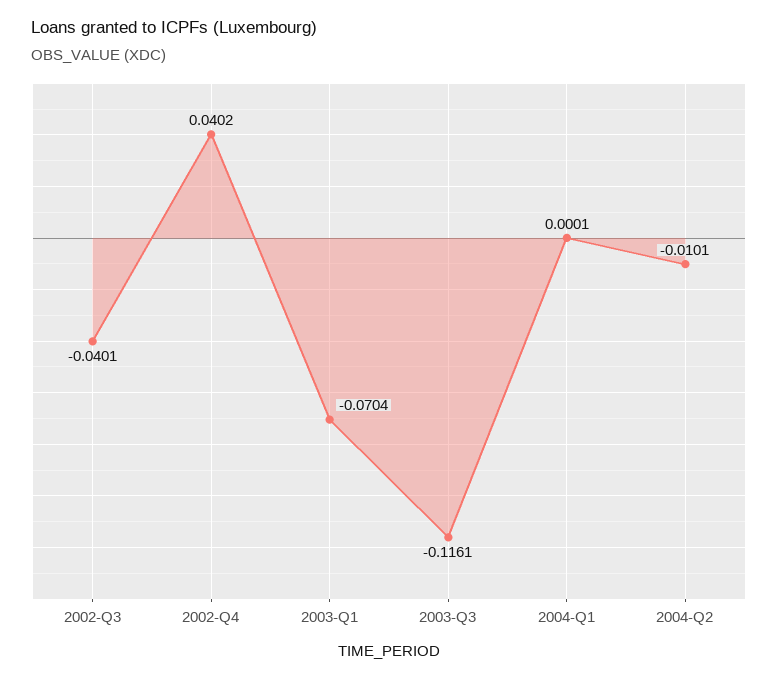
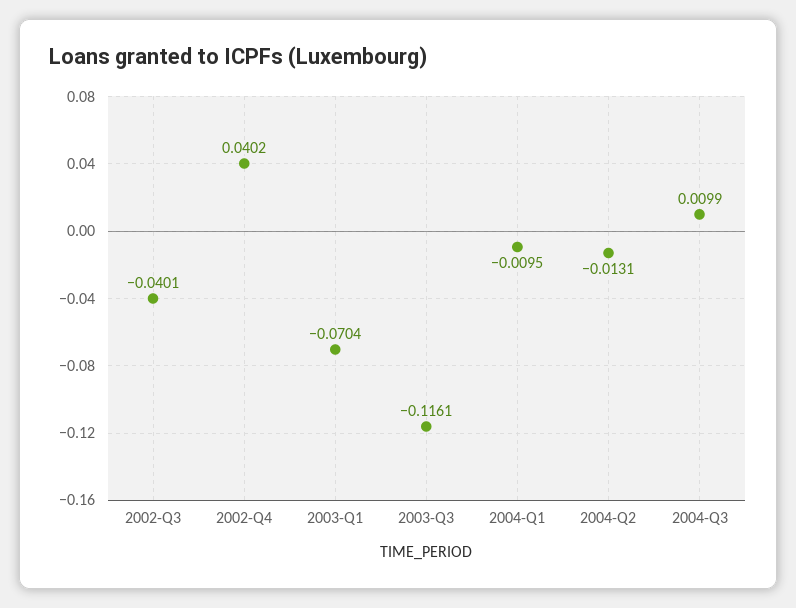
2004-Q1: 0.0001 -> -0.0095
2004-Q2: -0.0101 -> -0.0131
2004-Q3: none -> 0.0099

